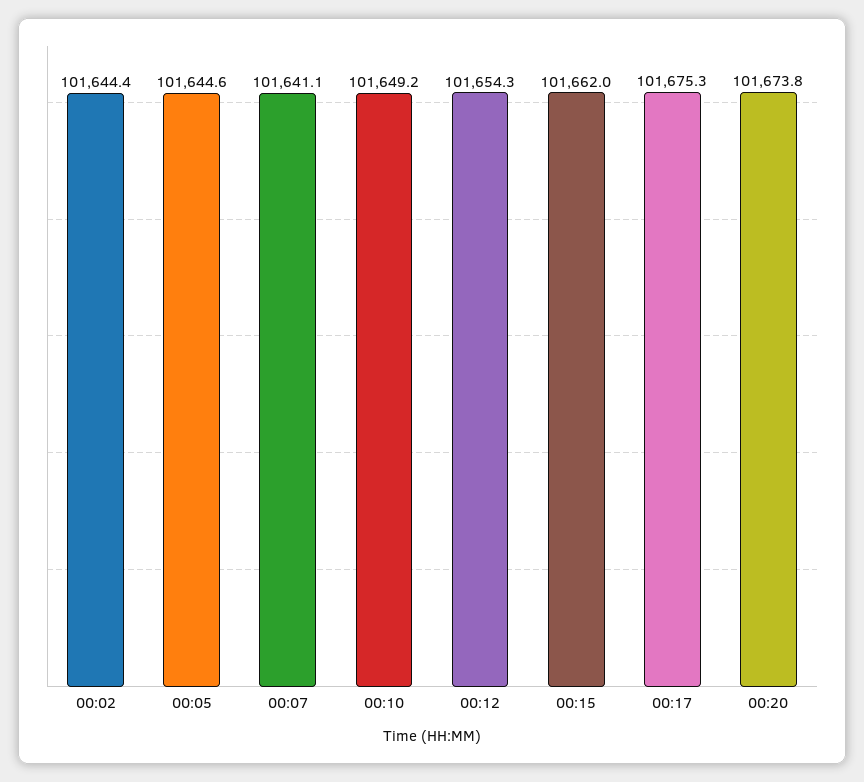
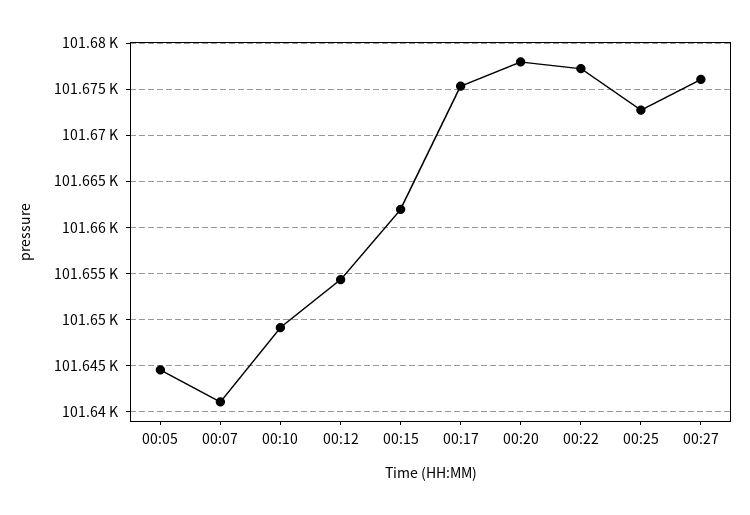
00:02: 101644.4 -> none
00:20: 101673.8 -> 101678
00:22: none -> 101677
00:25: none -> 101673
00:27: none -> 101676

